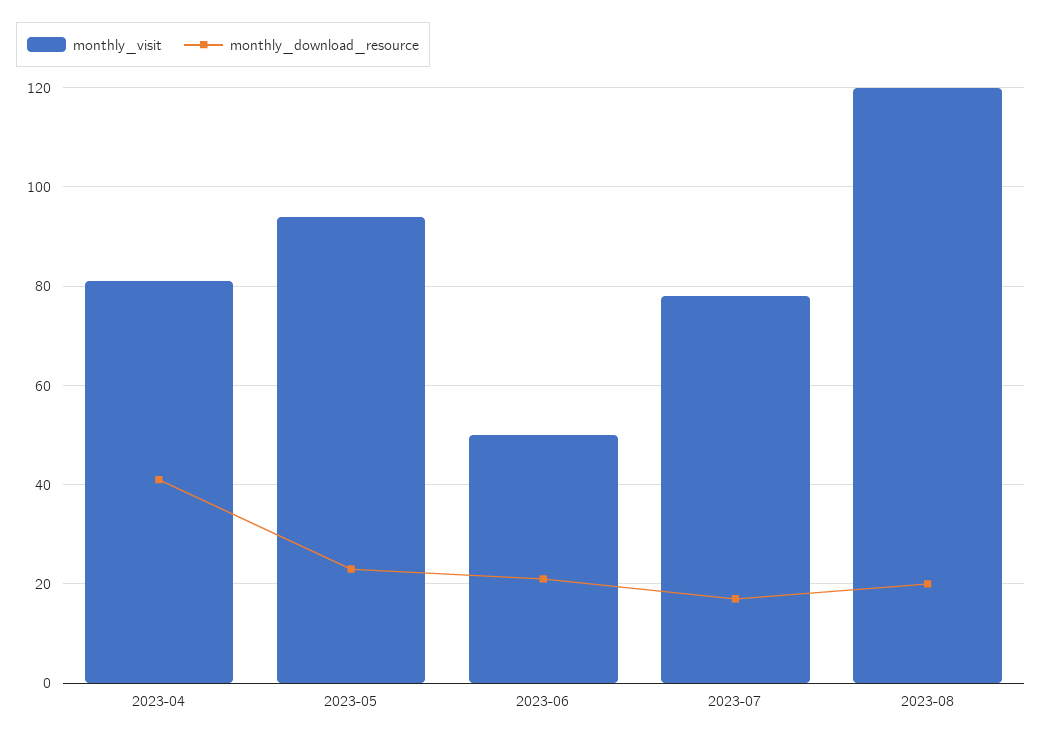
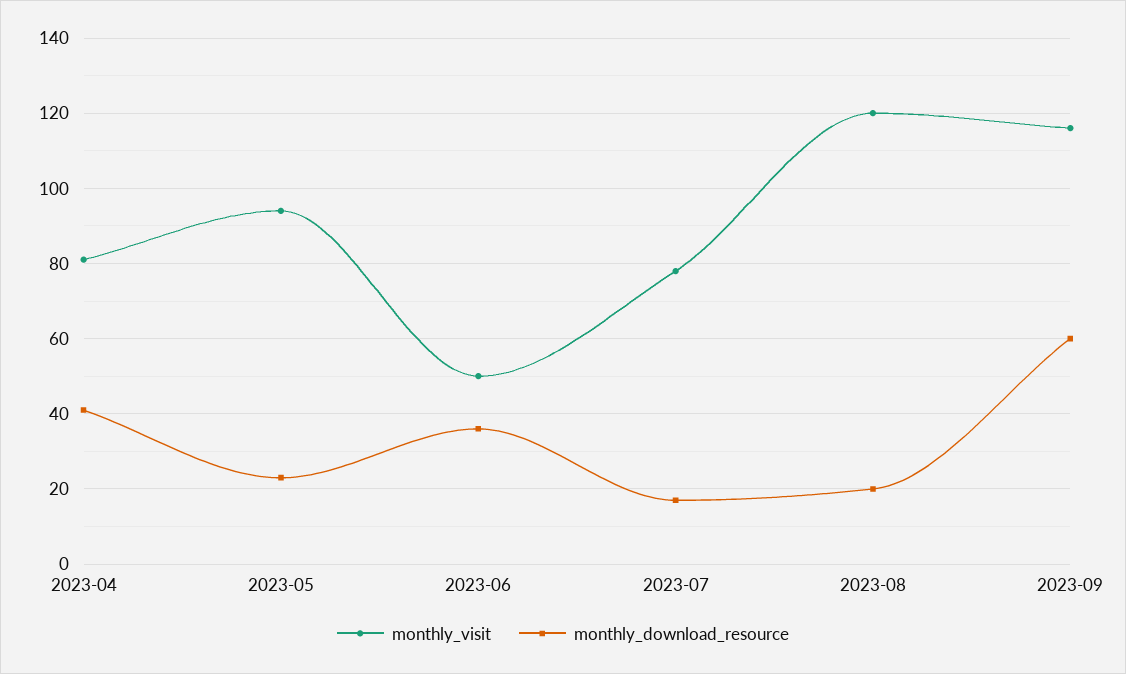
monthly_download_resource, 2023-06: 20 -> 35
monthly_visit, 2023-09: none -> 115
monthly_download_resource, 2023-09: none -> 60

